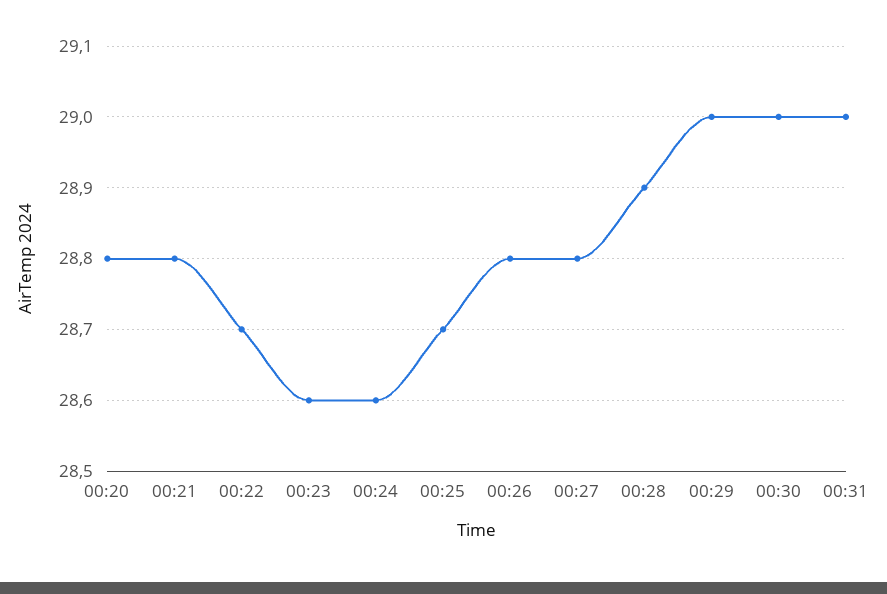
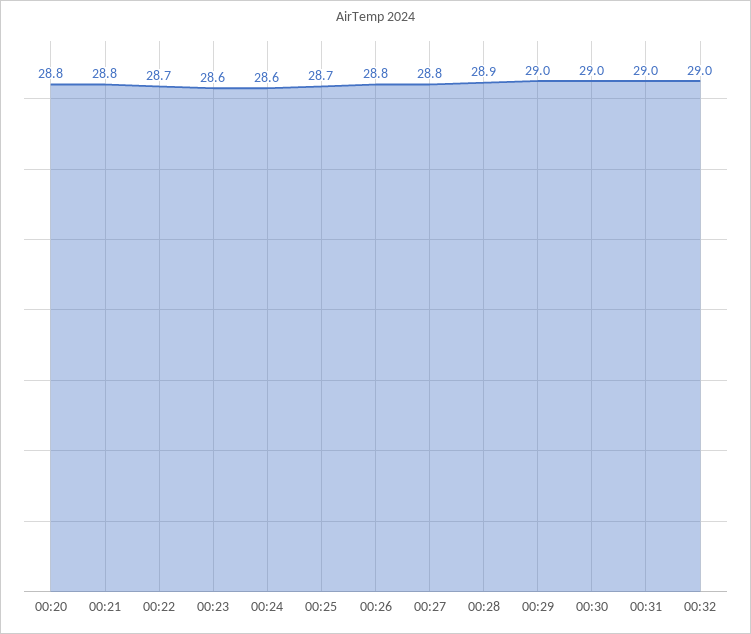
00:32: none -> 29

